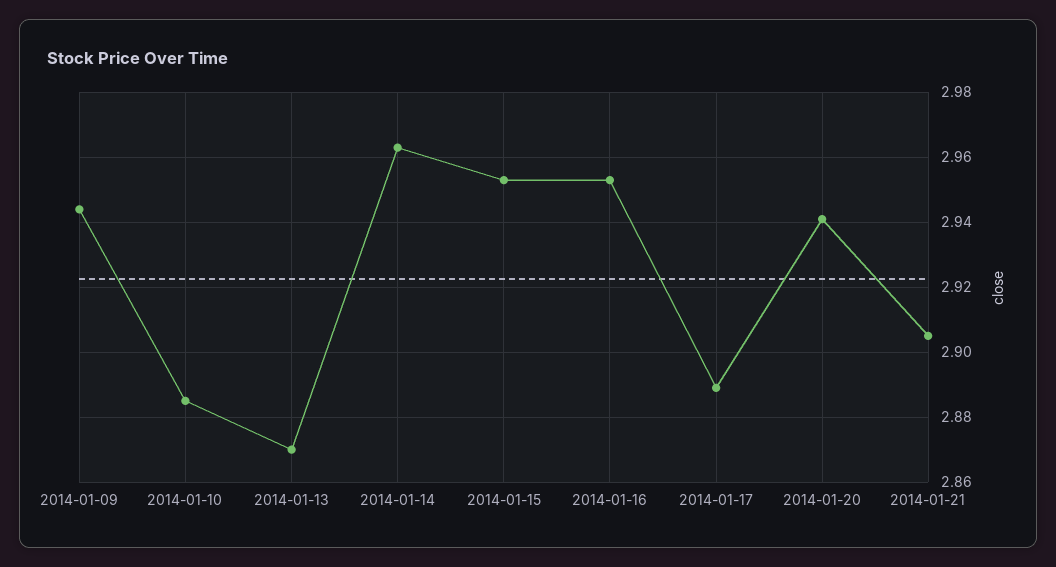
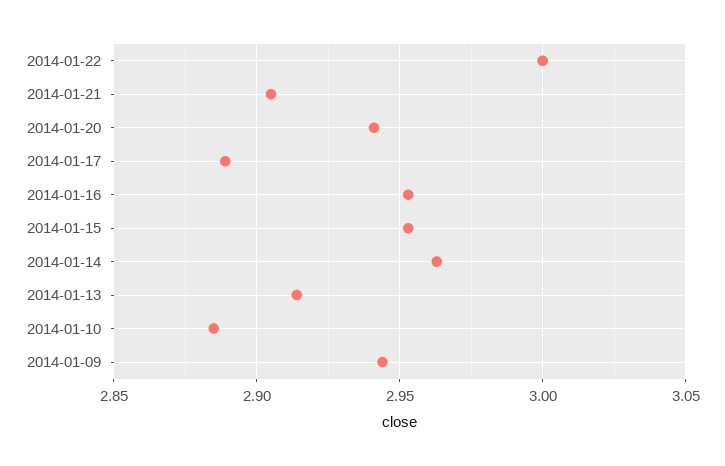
2014-01-13: 2.87 -> 2.915
2014-01-22: none -> 3

